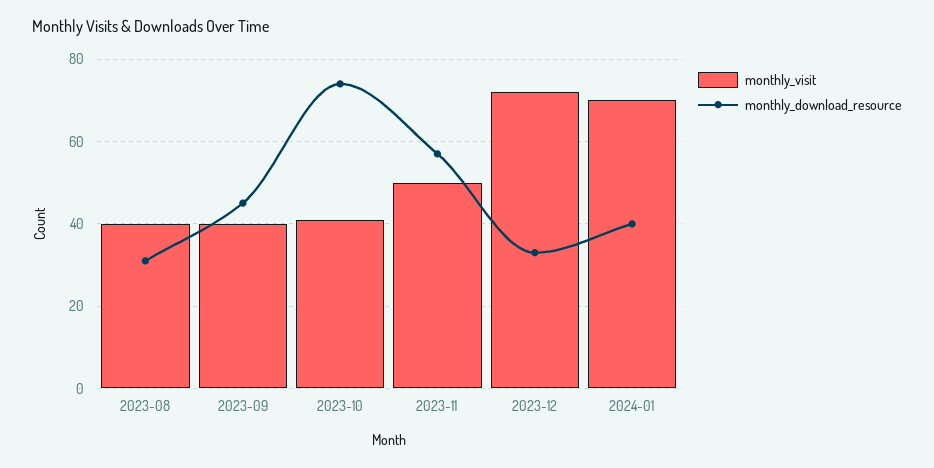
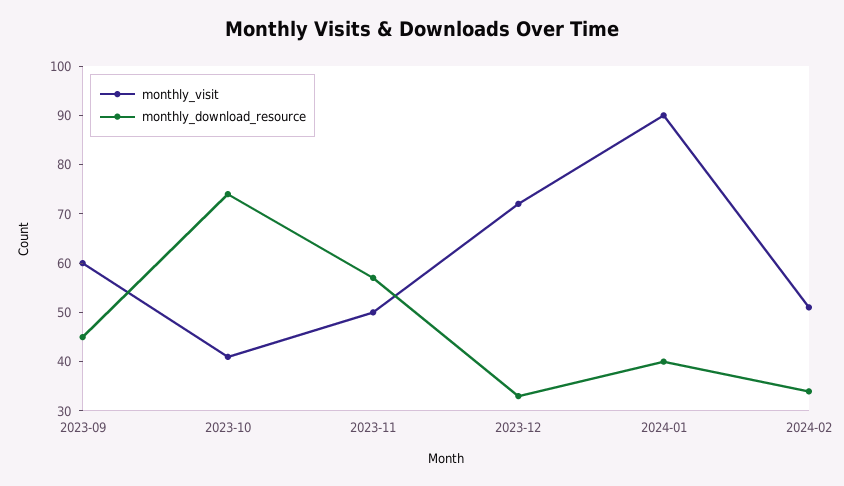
monthly_visit, 2023-08: 40 -> none
monthly_download_resource, 2023-08: 30 -> none
monthly_visit, 2023-09: 40 -> 60
monthly_visit, 2024-01: 70 -> 90
monthly_visit, 2024-02: none -> 50
monthly_download_resource, 2024-02: none -> 35

